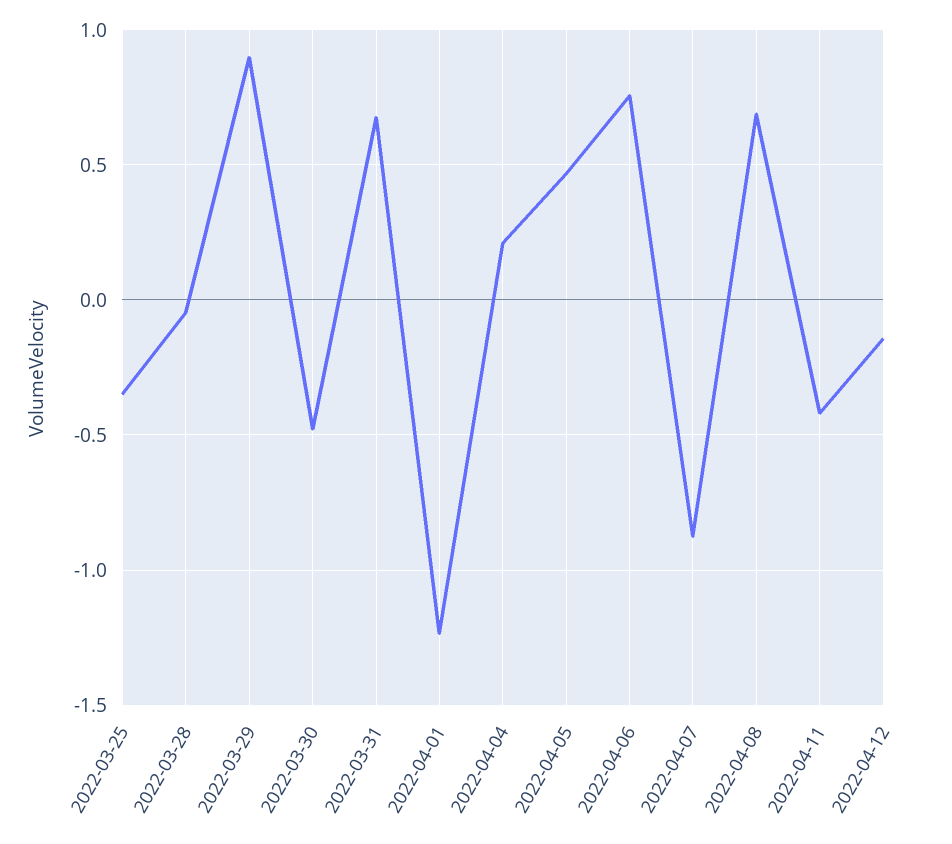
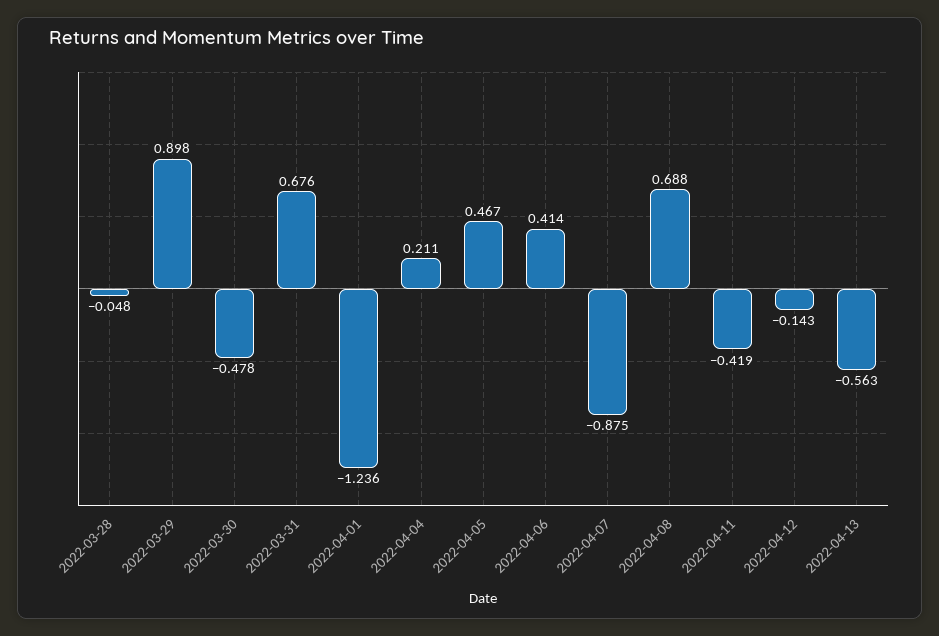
2022-03-25: -0.35 -> none
2022-04-06: 0.75 -> 0.414
2022-04-13: none -> -0.563

